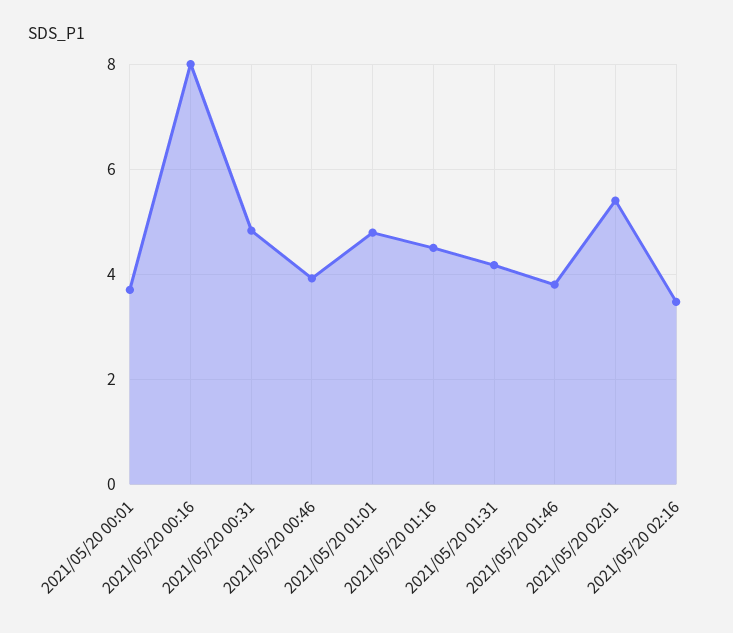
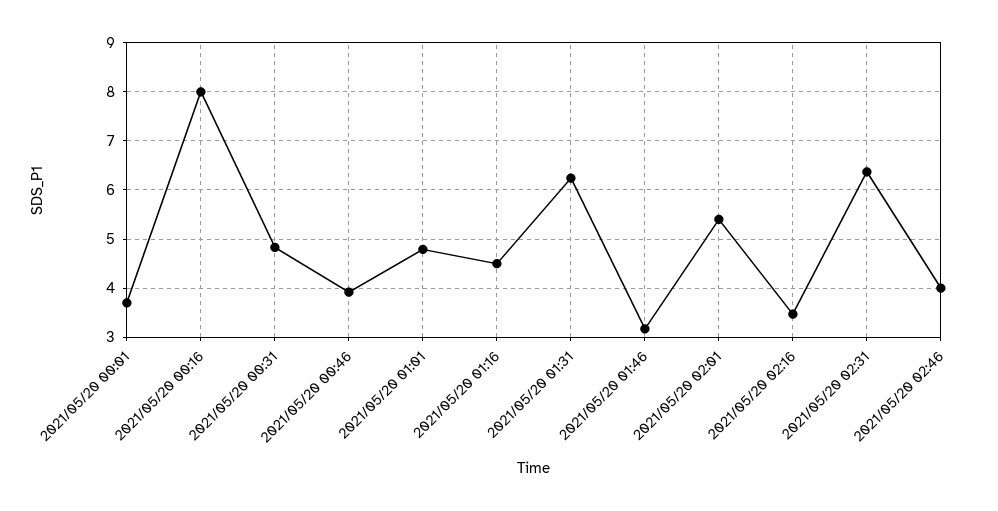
2021/05/20 01:31: 4.2 -> 6.2
2021/05/20 01:46: 3.8 -> 3.2
2021/05/20 02:31: none -> 6.4
2021/05/20 02:46: none -> 4

